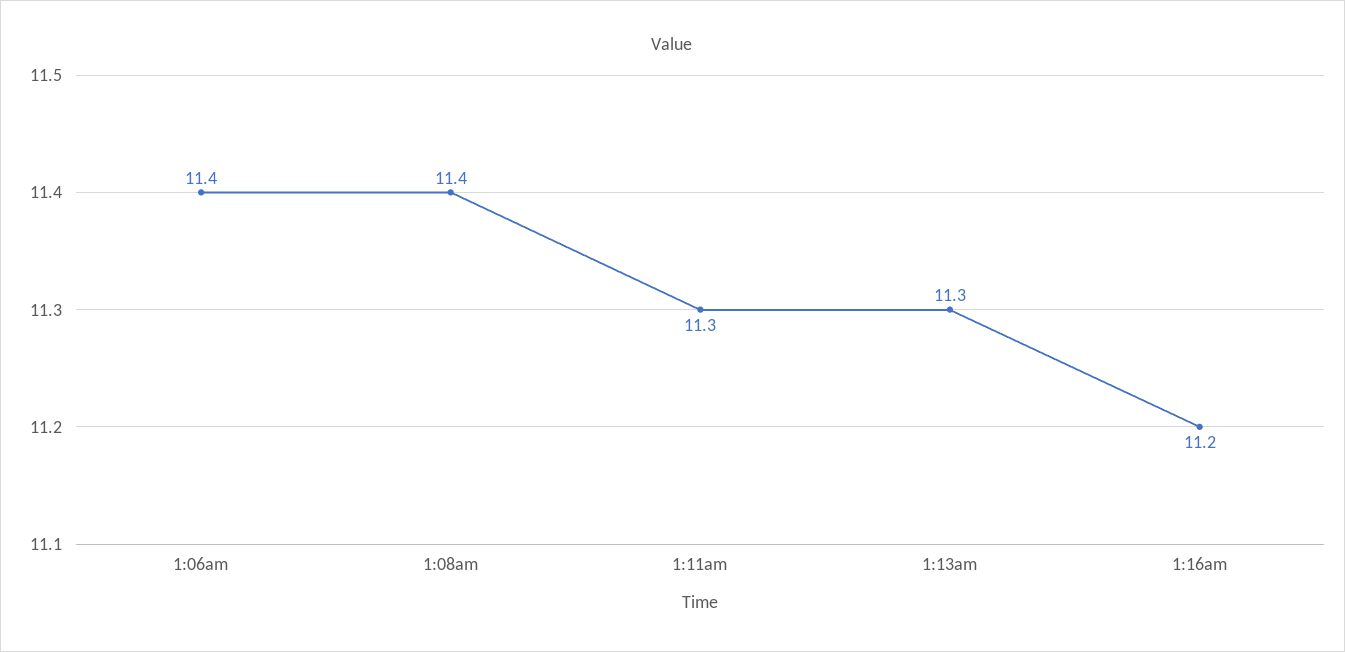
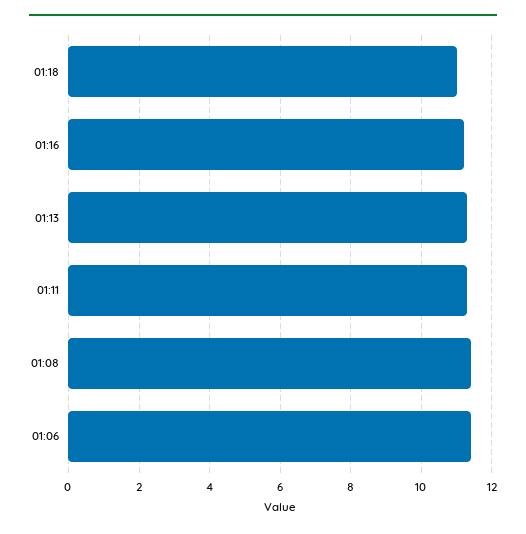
01:18: none -> 11

